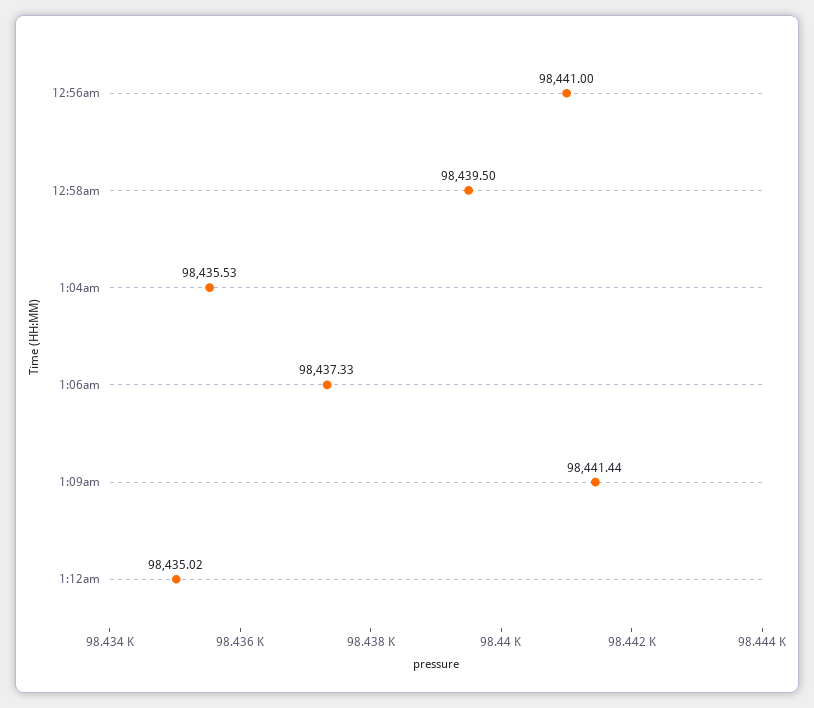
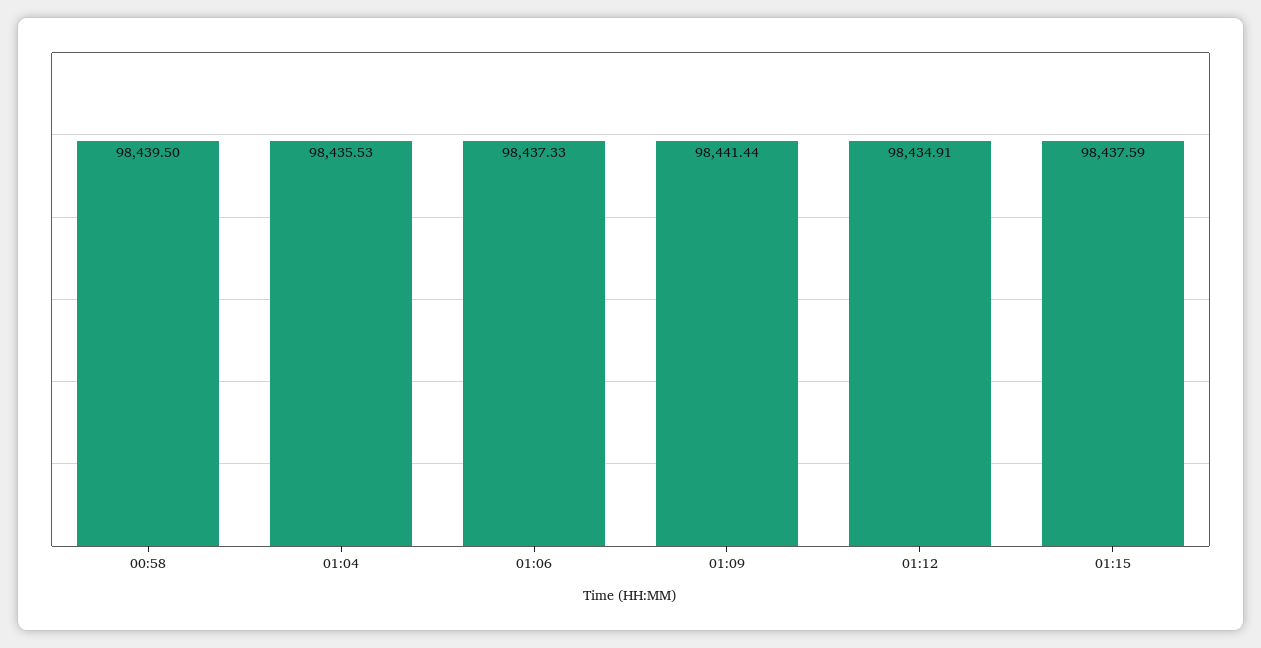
12:56am: 98441 -> none
1:12am: 98435.02 -> 98434.91
01:15: none -> 98437.59

